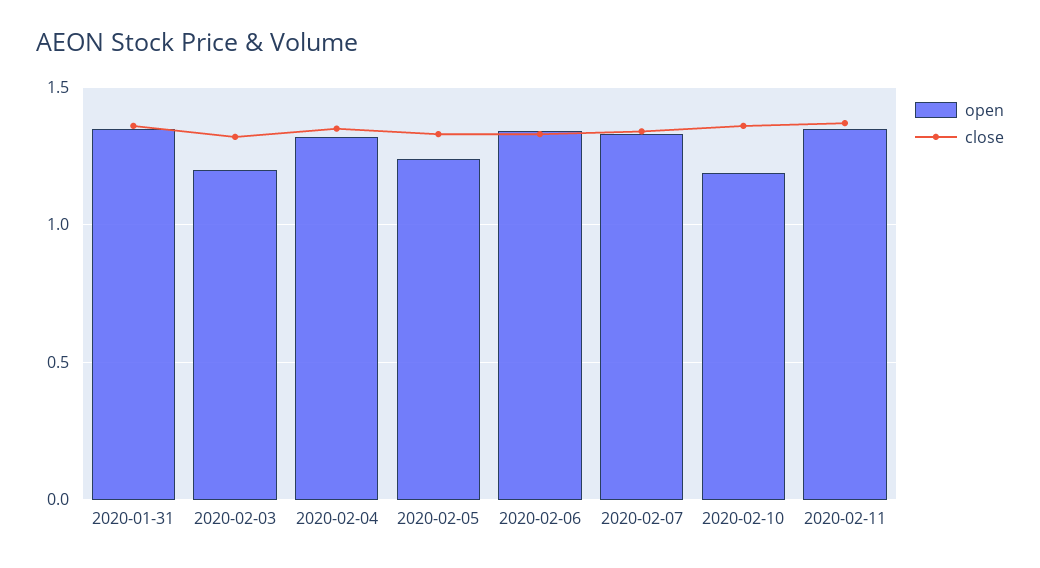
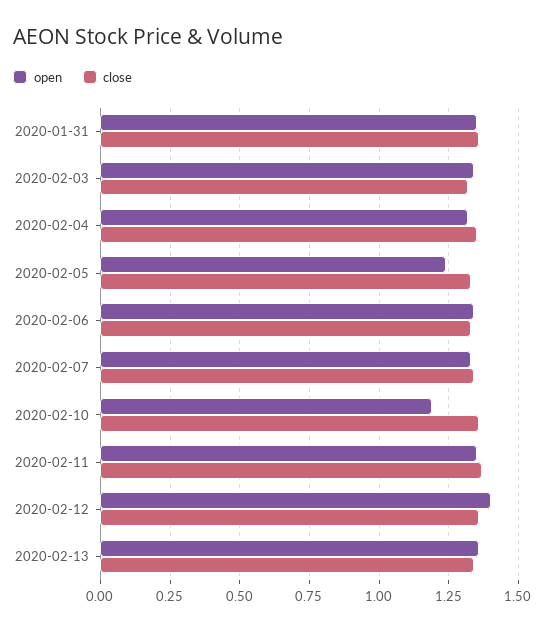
open, 2020-02-03: 1.2 -> 1.35
open, 2020-02-12: none -> 1.4
close, 2020-02-12: none -> 1.35
open, 2020-02-13: none -> 1.35
close, 2020-02-13: none -> 1.35

